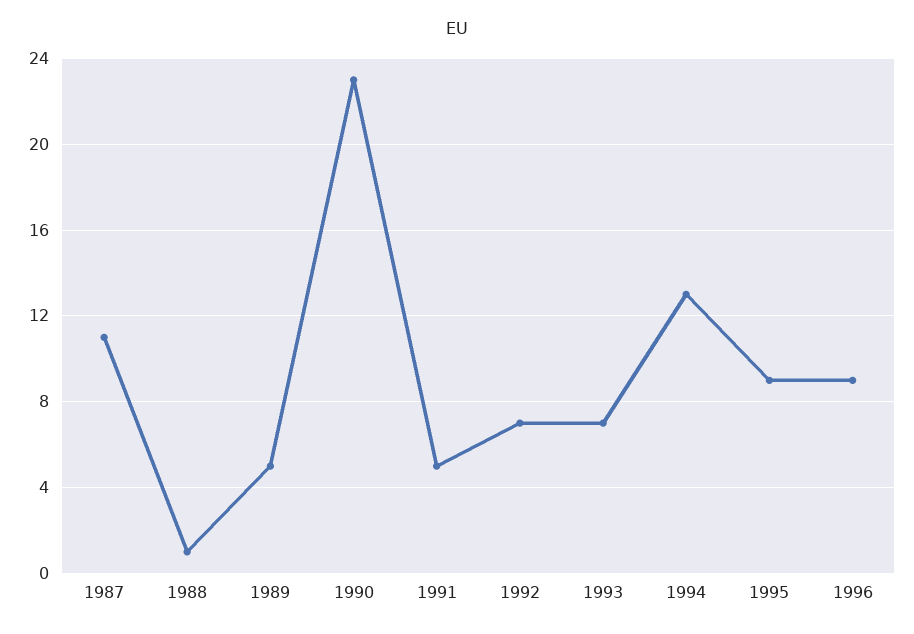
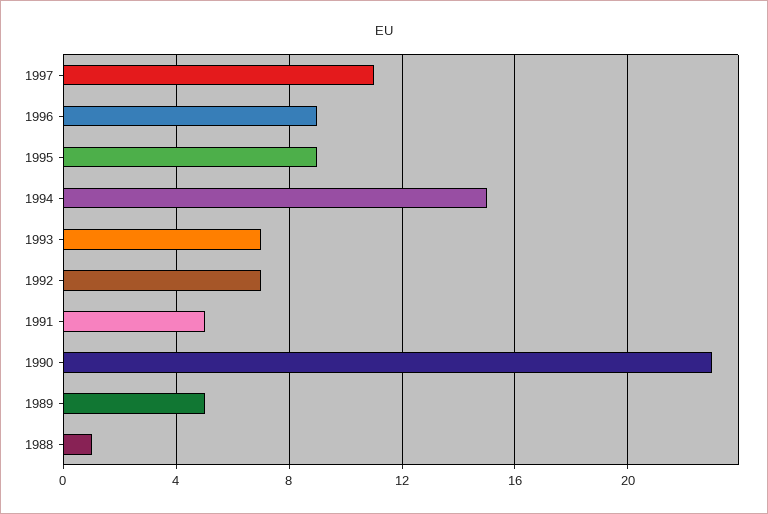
1987: 11 -> none
1994: 13 -> 15
1997: none -> 11

